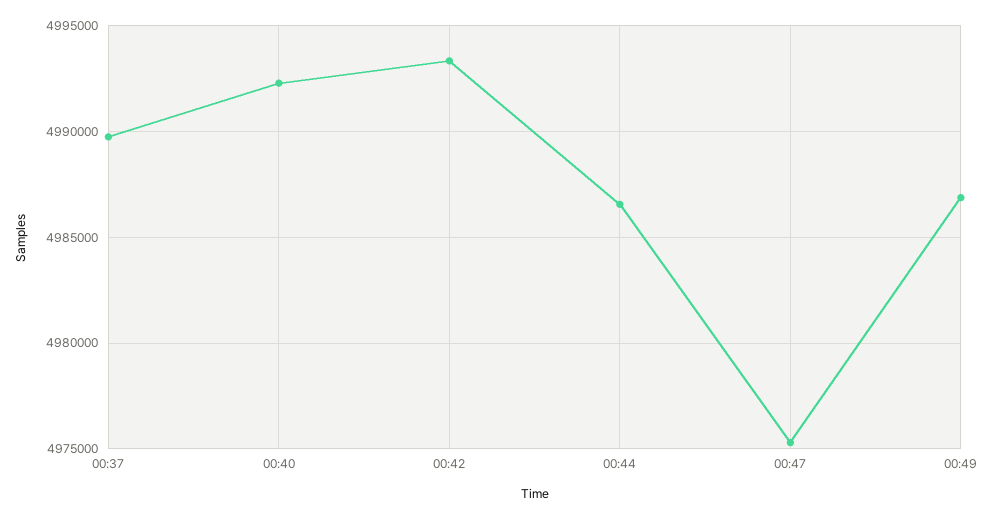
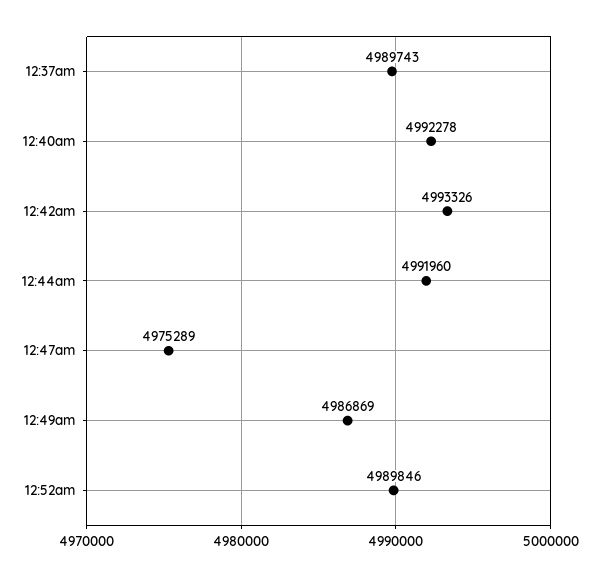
00:44: 4986500 -> 4991960
12:52am: none -> 4989846

